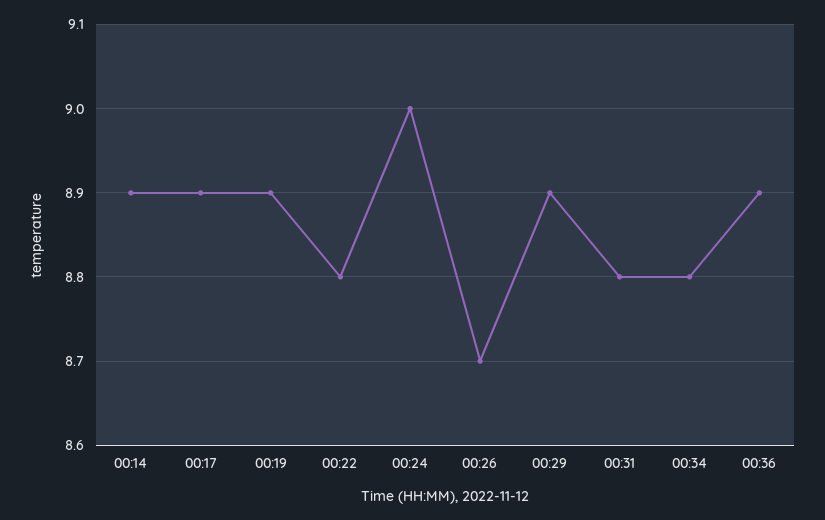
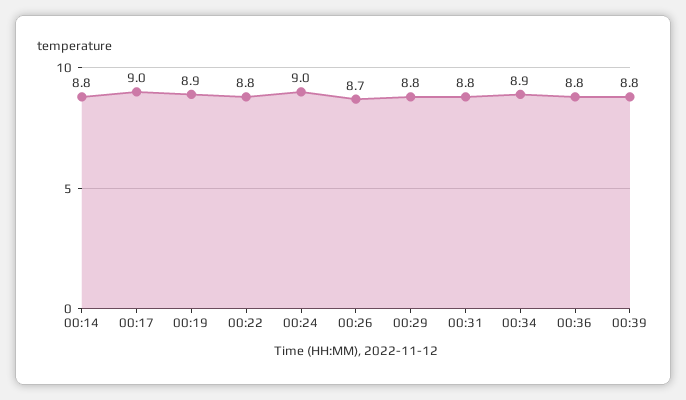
00:14: 8.9 -> 8.8
00:17: 8.9 -> 9
00:29: 8.9 -> 8.8
00:34: 8.8 -> 8.9
00:36: 8.9 -> 8.8
00:39: none -> 8.8

